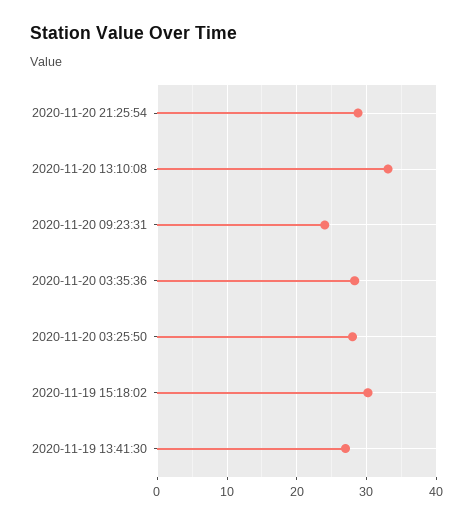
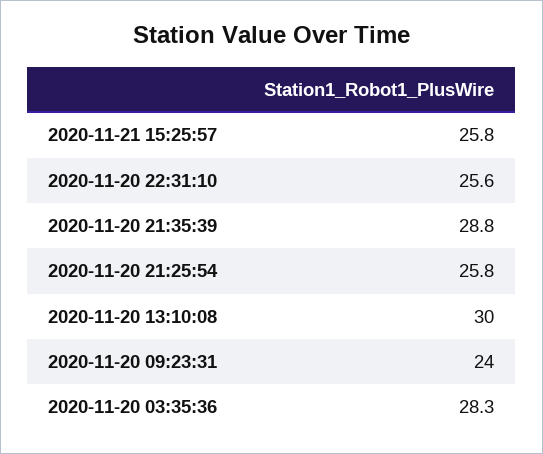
2020-11-20 21:25:54: 29 -> 25.8
2020-11-20 13:10:08: 33 -> 30
2020-11-20 03:25:50: 28 -> none
2020-11-19 15:18:02: 30 -> none
2020-11-19 13:41:30: 27 -> none
2020-11-21 15:25:57: none -> 25.8
2020-11-20 22:31:10: none -> 25.6
2020-11-20 21:35:39: none -> 28.8

